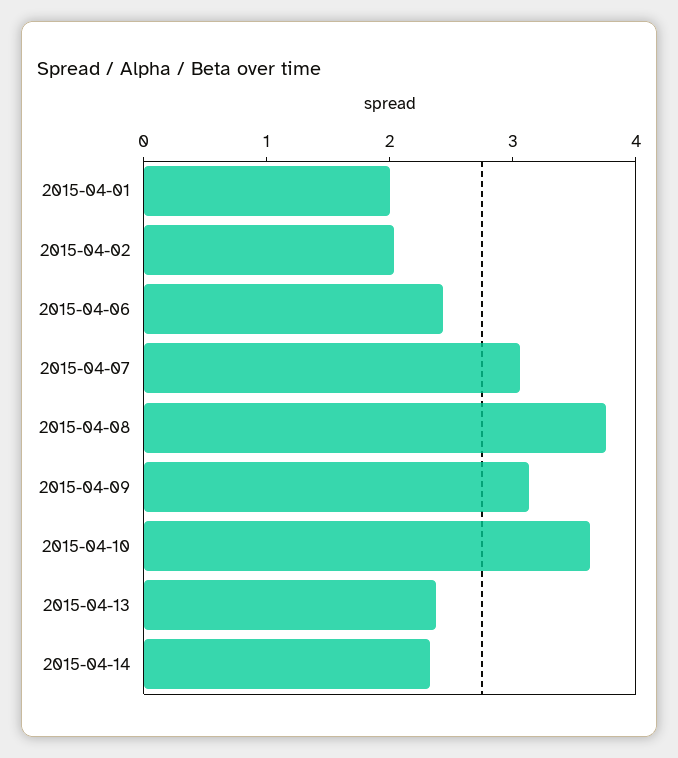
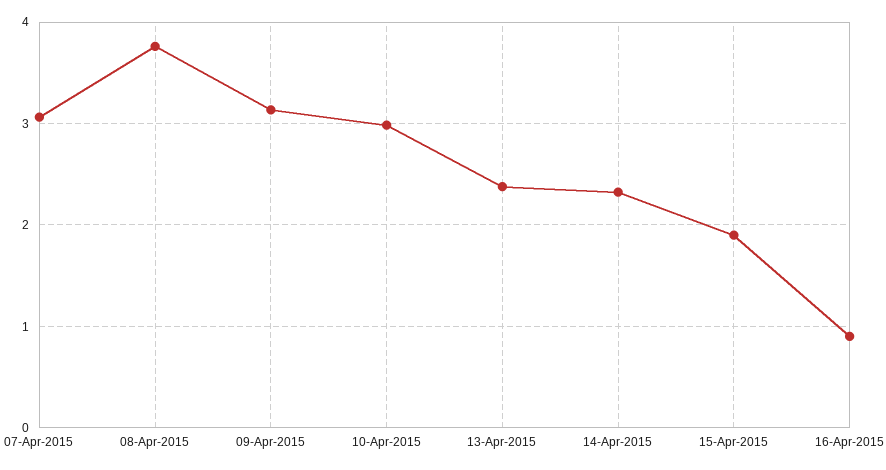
2015-04-01: 2 -> none
2015-04-02: 2 -> none
2015-04-06: 2.4 -> none
2015-04-10: 3.6 -> 3
15-Apr-2015: none -> 1.9
16-Apr-2015: none -> 0.9

